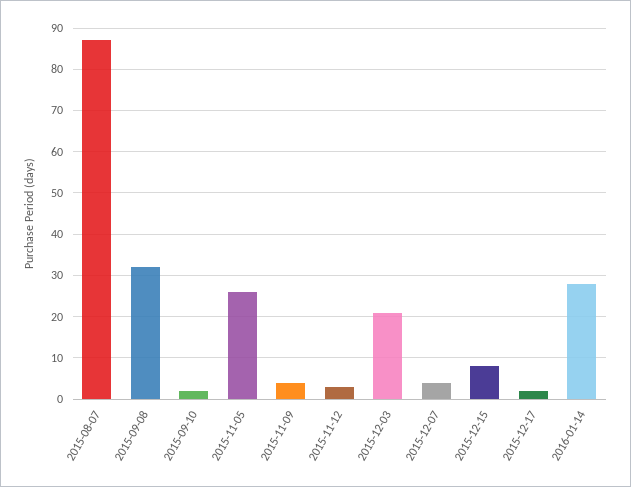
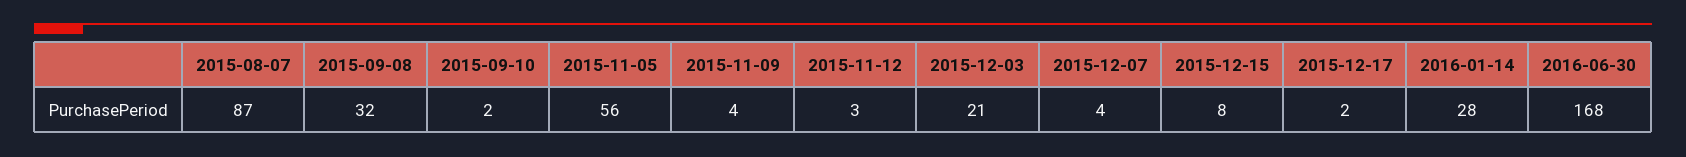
2015-11-05: 25 -> 56
2016-06-30: none -> 168

